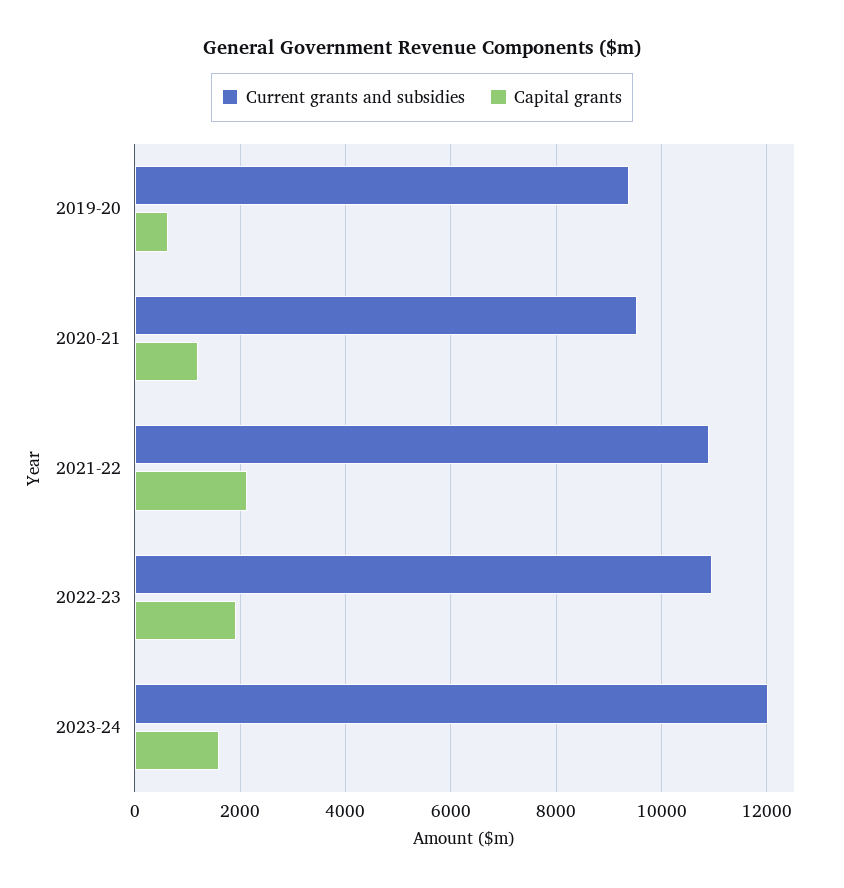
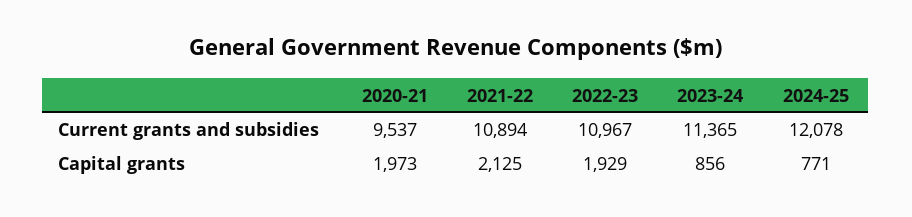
Current grants and subsidies, 2019-20: 9400 -> none
Capital grants, 2019-20: 600 -> none
Capital grants, 2020-21: 1200 -> 1973
Current grants and subsidies, 2023-24: 12000 -> 11365
Capital grants, 2023-24: 1600 -> 856
Current grants and subsidies, 2024-25: none -> 12078
Capital grants, 2024-25: none -> 771

